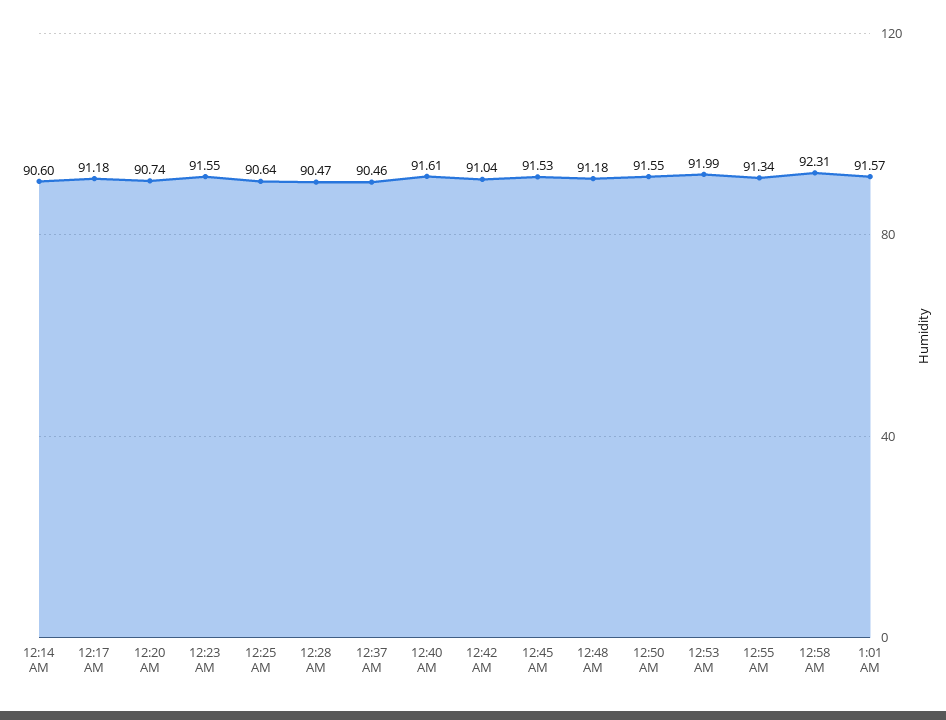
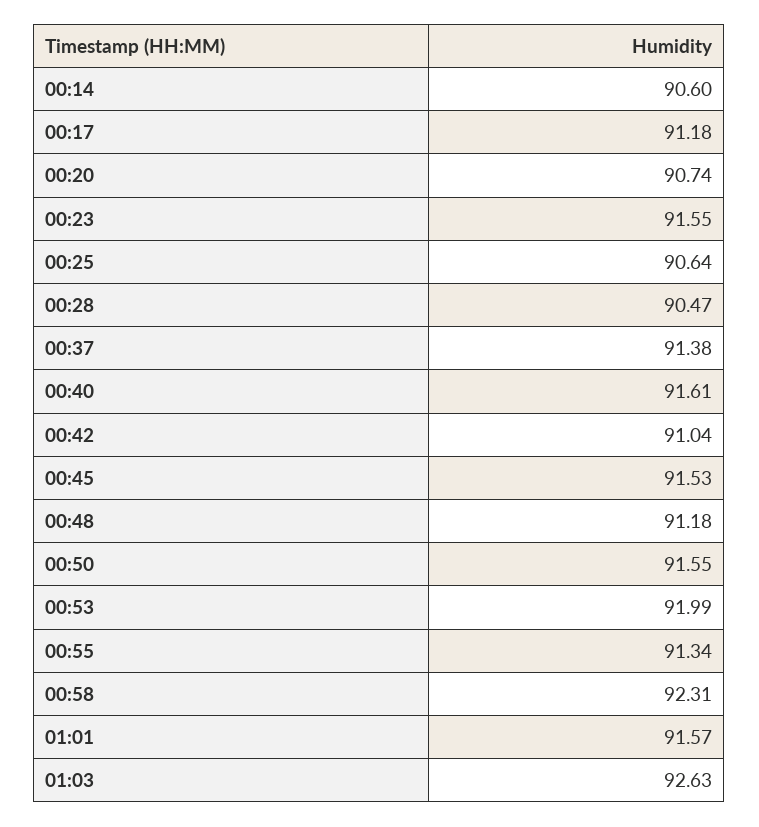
12:37 AM: 90.46 -> 91.38
01:03: none -> 92.63

